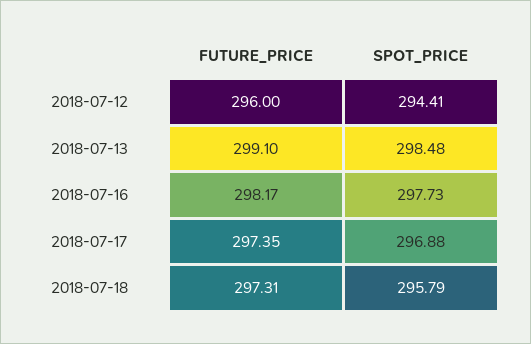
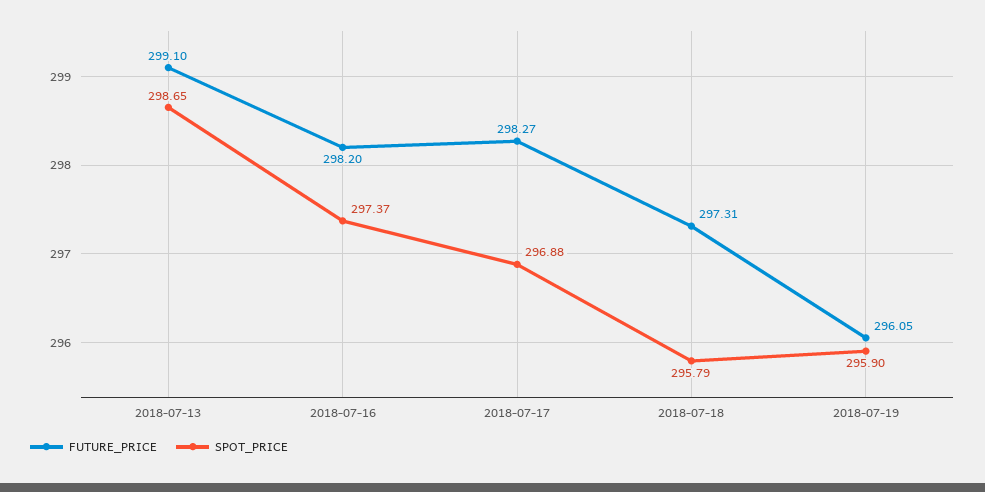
FUTURE_PRICE, 2018-07-12: 296 -> none
SPOT_PRICE, 2018-07-12: 294.41 -> none
SPOT_PRICE, 2018-07-13: 298.48 -> 298.65
FUTURE_PRICE, 2018-07-16: 298.17 -> 298.2
SPOT_PRICE, 2018-07-16: 297.73 -> 297.37
FUTURE_PRICE, 2018-07-17: 297.35 -> 298.27
FUTURE_PRICE, 2018-07-19: none -> 296.05
SPOT_PRICE, 2018-07-19: none -> 295.9

